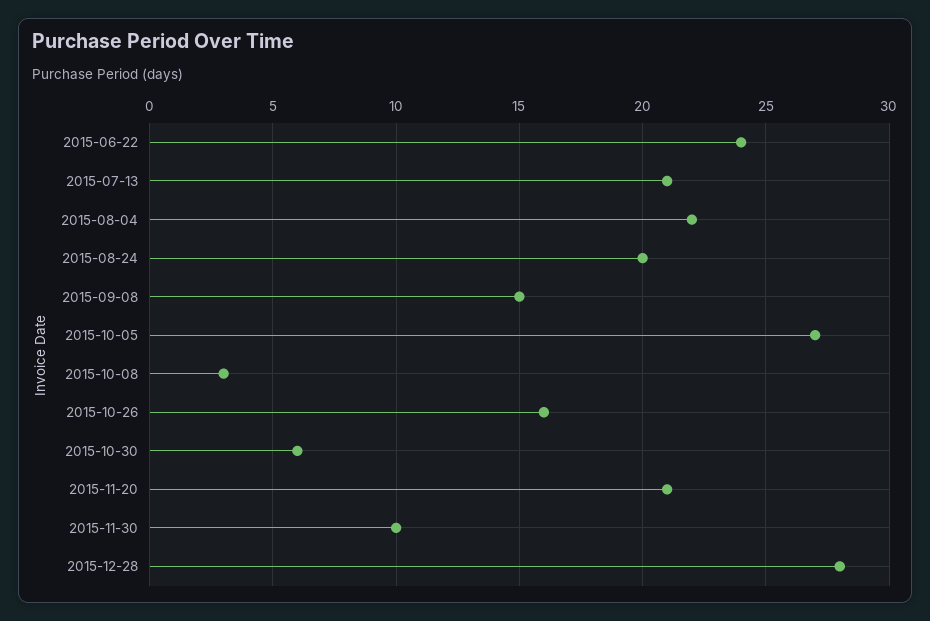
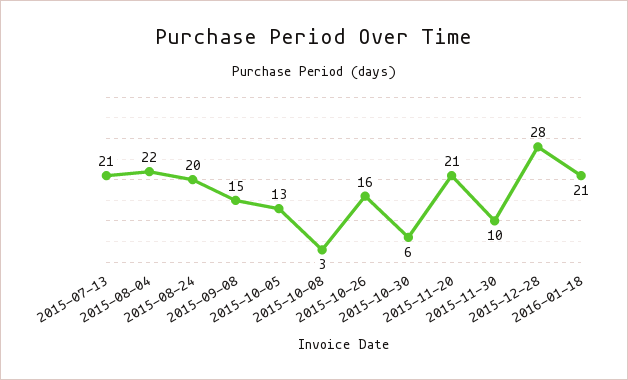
2015-06-22: 24 -> none
2015-10-05: 27 -> 13
2016-01-18: none -> 21

